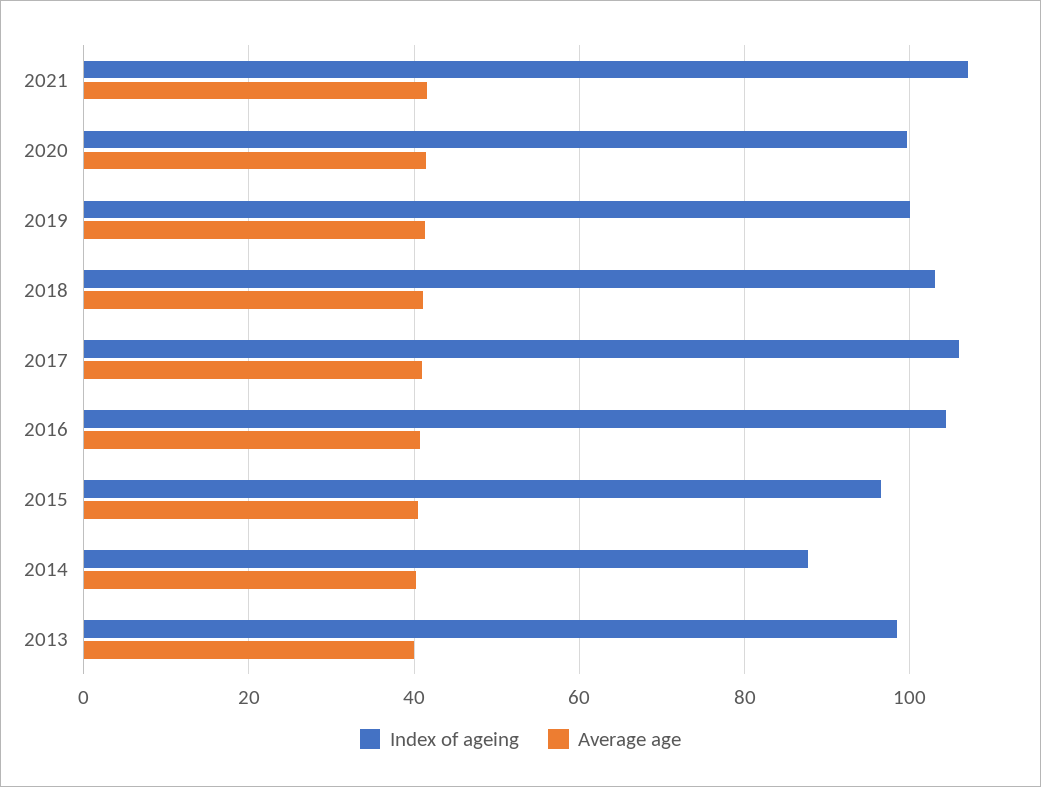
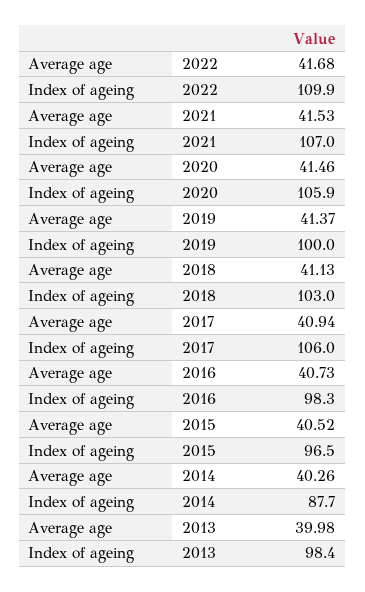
Index of ageing, 2020: 100 -> 105.9
Index of ageing, 2016: 104 -> 98.3
Average age, 2022: none -> 41.68
Index of ageing, 2022: none -> 109.9

